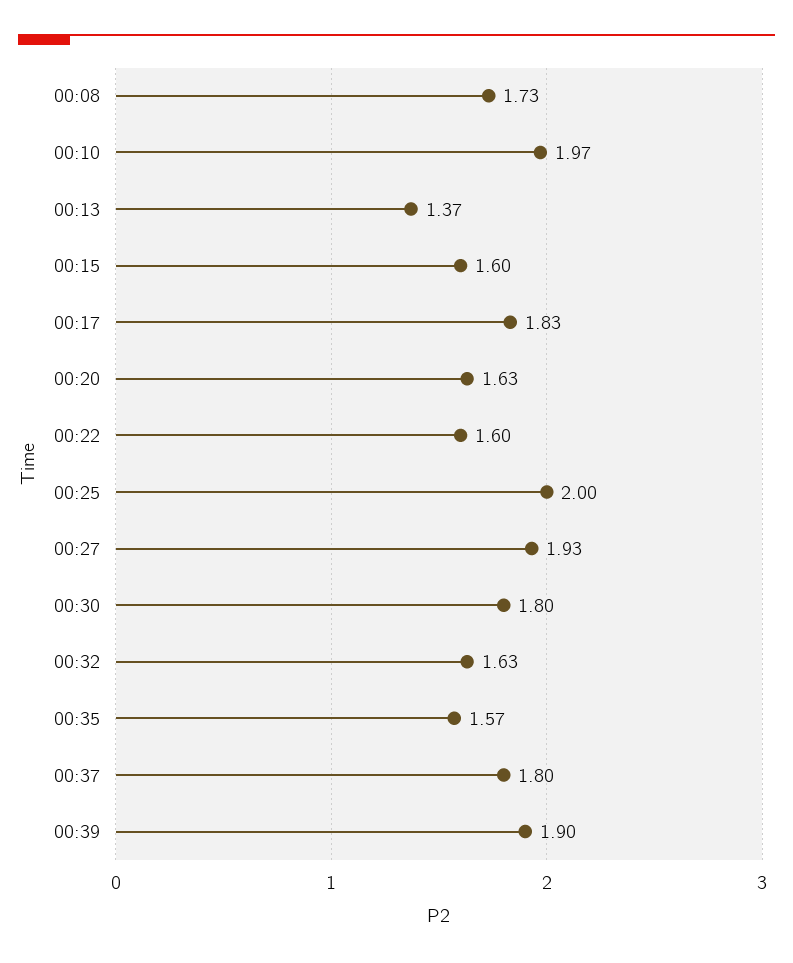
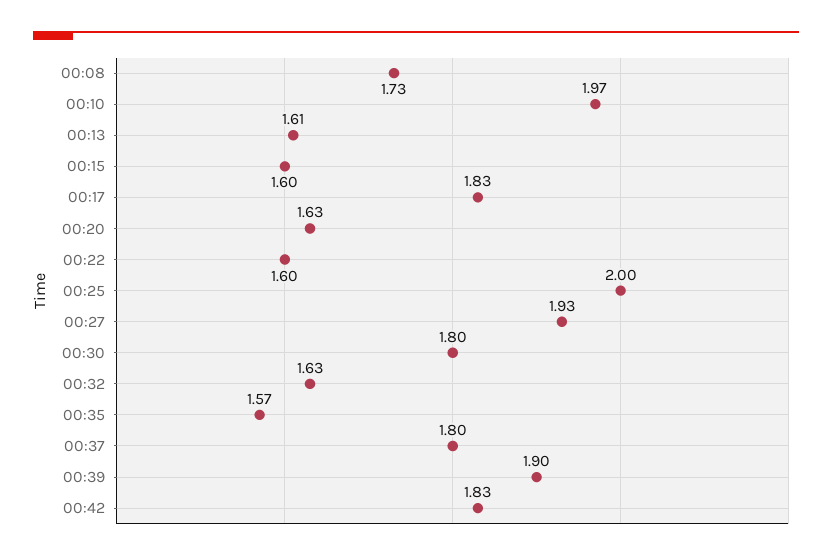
00:13: 1.37 -> 1.61
00:42: none -> 1.83

